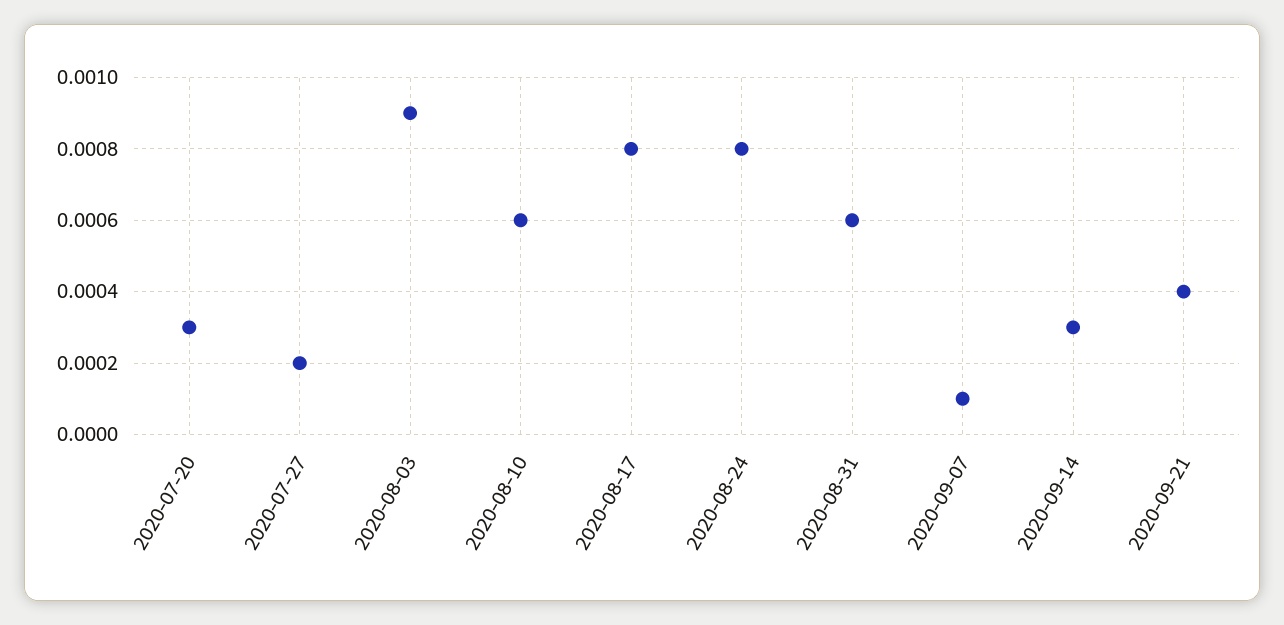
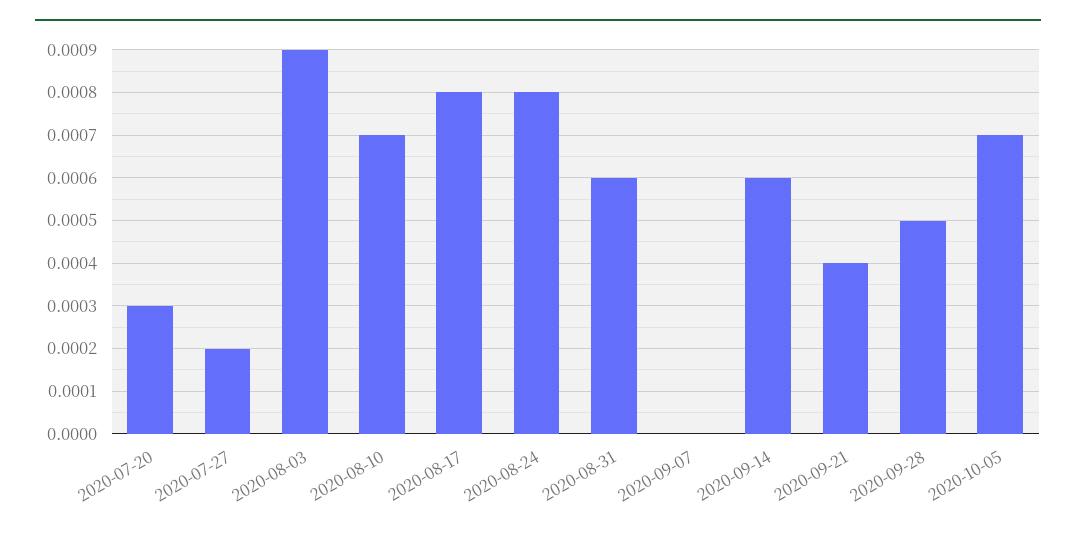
2020-08-10: 0.0006 -> 0.0007
2020-09-07: 0.0001 -> 0
2020-09-14: 0.0003 -> 0.0006
2020-09-28: none -> 0.0005
2020-10-05: none -> 0.0007

